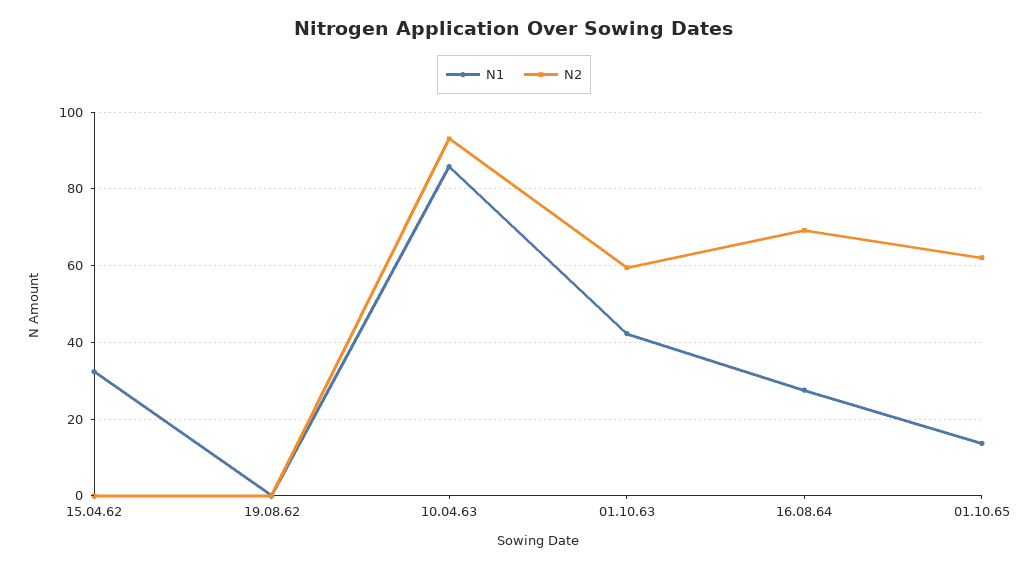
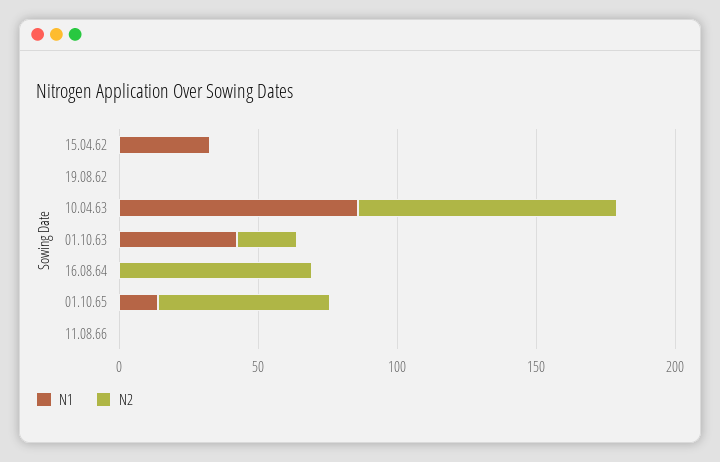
N2, 01.10.63: 60 -> 20
N1, 16.08.64: 28 -> 0
N1, 11.08.66: none -> 0
N2, 11.08.66: none -> 0

